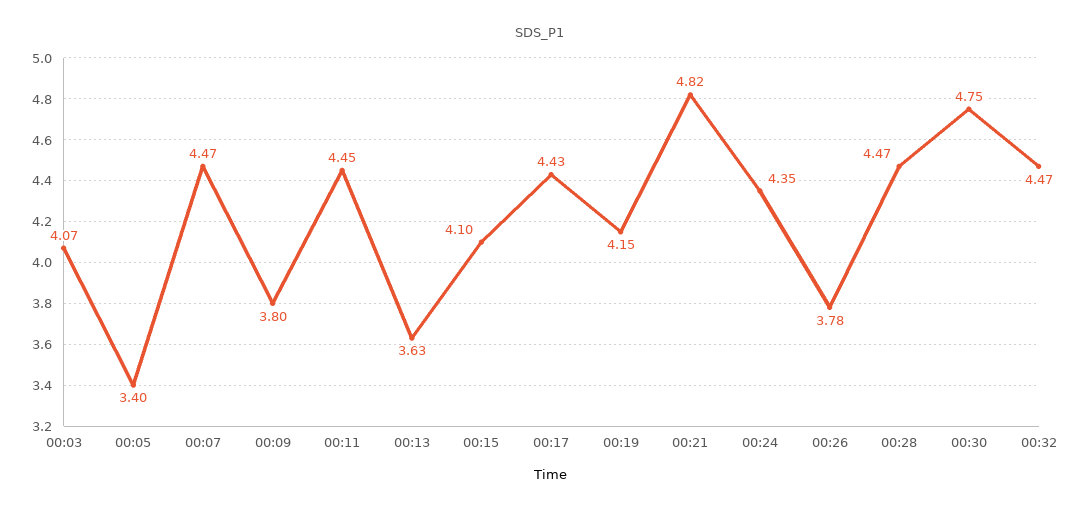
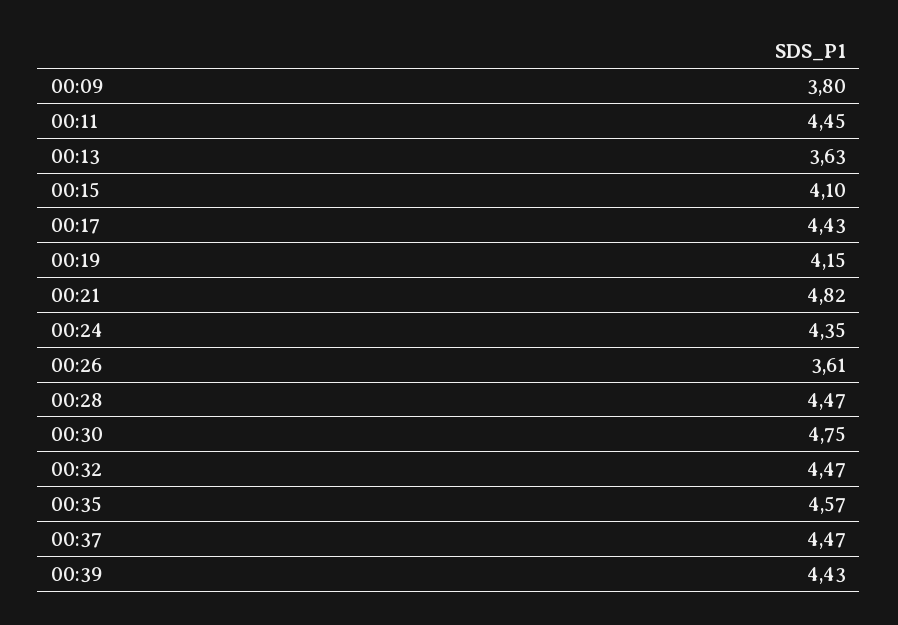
00:03: 4.07 -> none
00:05: 3.4 -> none
00:07: 4.47 -> none
00:26: 3.78 -> 3.61
00:35: none -> 4.57
00:37: none -> 4.47
00:39: none -> 4.43

